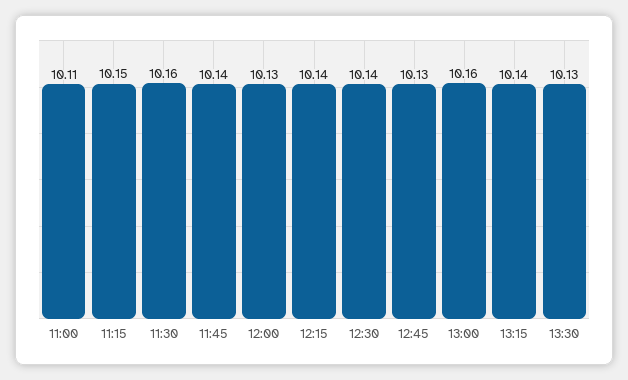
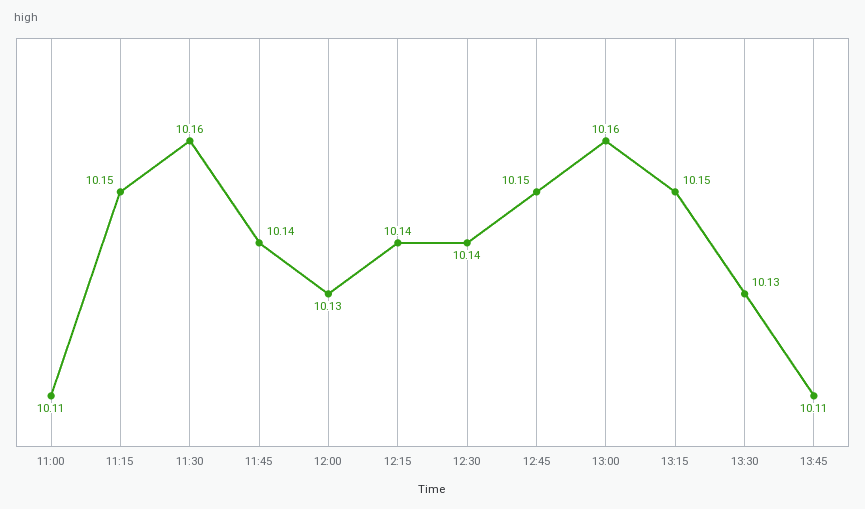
12:45: 10.13 -> 10.15
13:15: 10.14 -> 10.15
13:45: none -> 10.11

